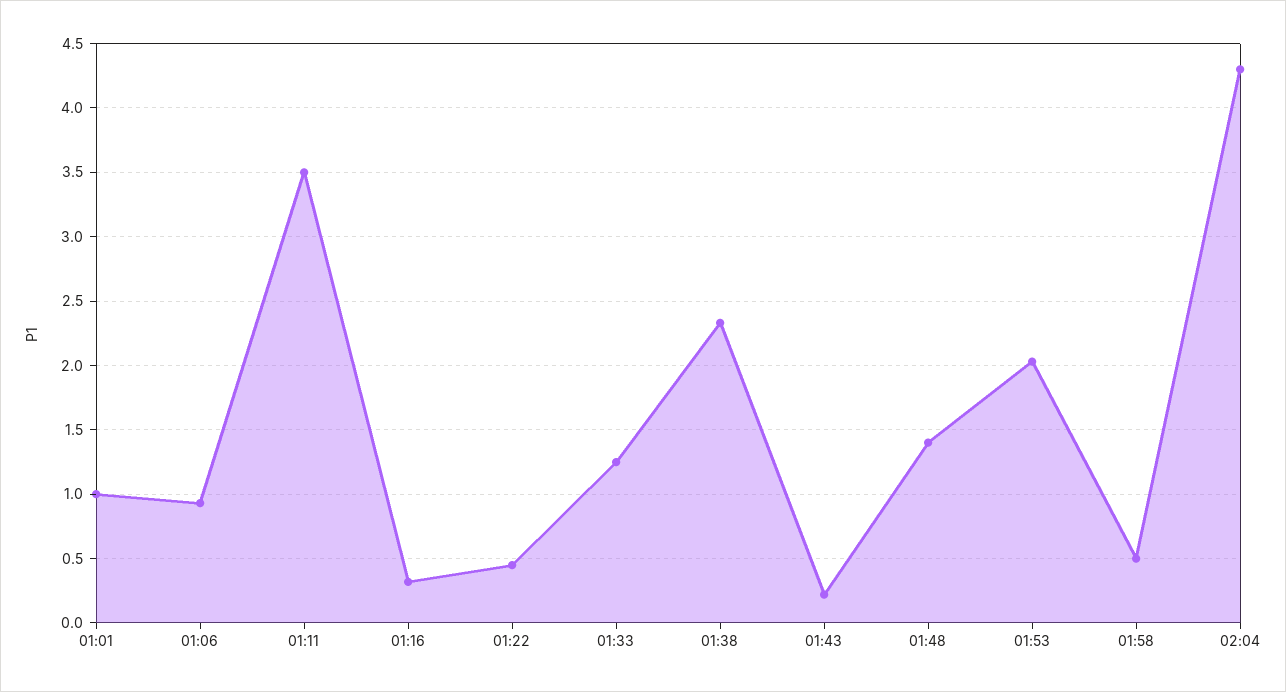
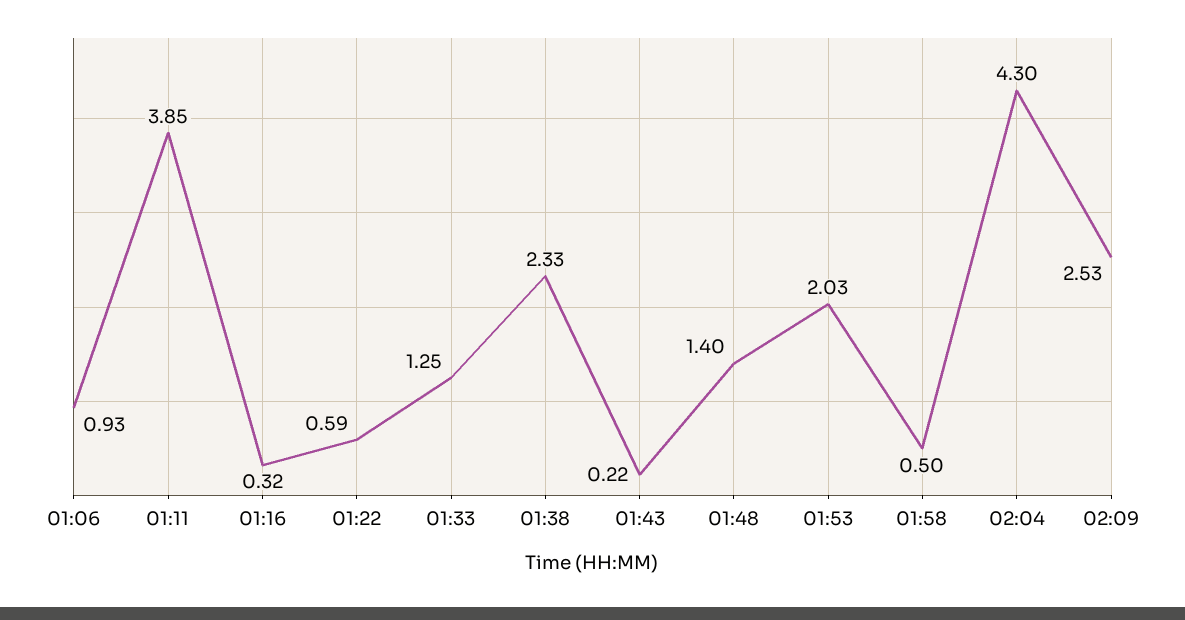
01:01: 1 -> none
01:11: 3.5 -> 3.85
01:22: 0.45 -> 0.59
02:09: none -> 2.53

